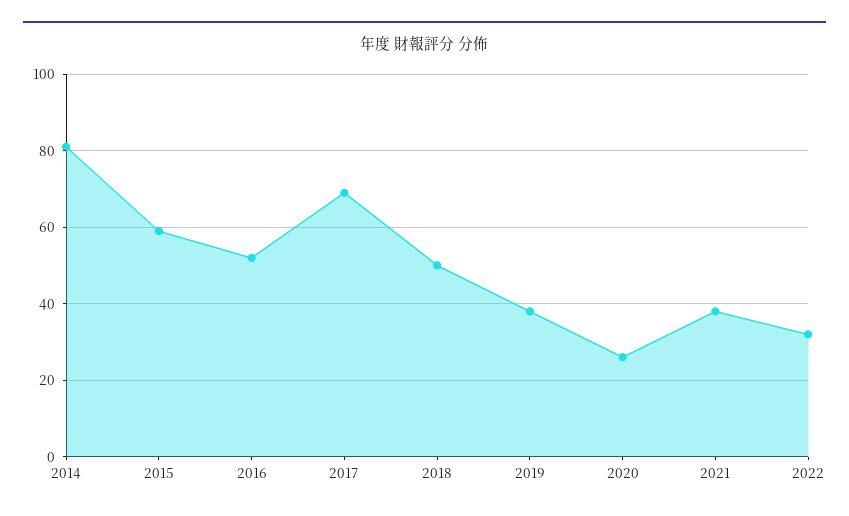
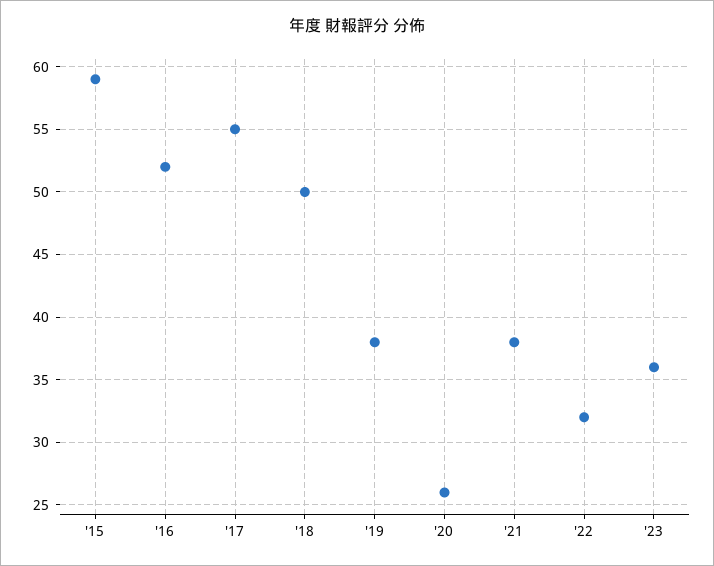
2014: 80 -> none
2017: 70 -> 55
'23: none -> 36

